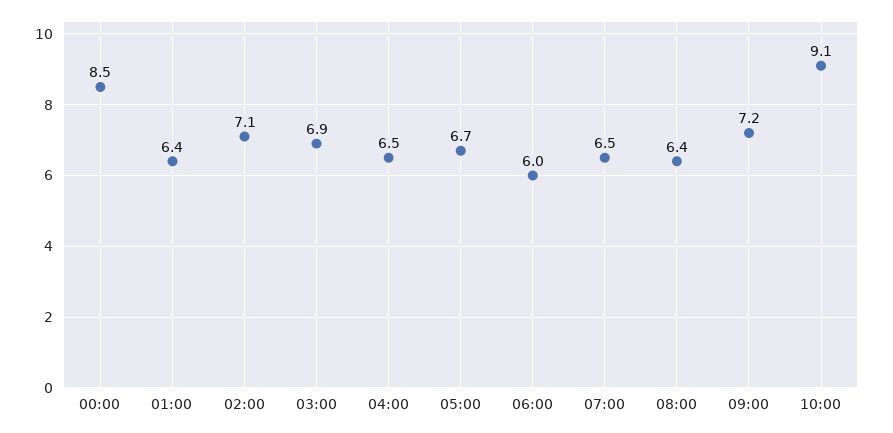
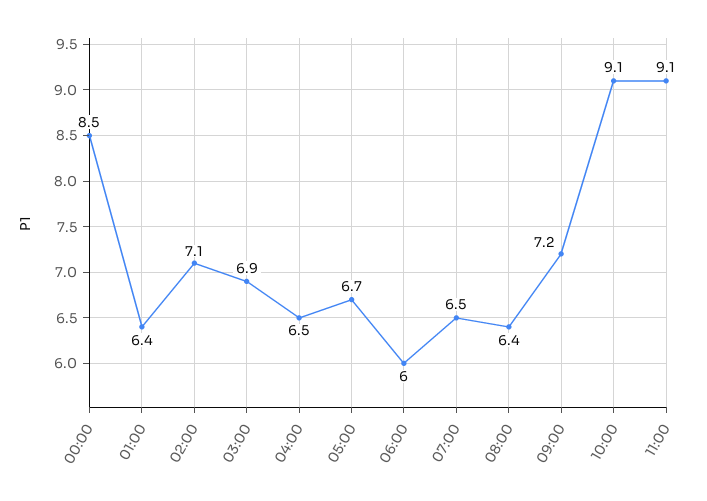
11:00: none -> 9.1

